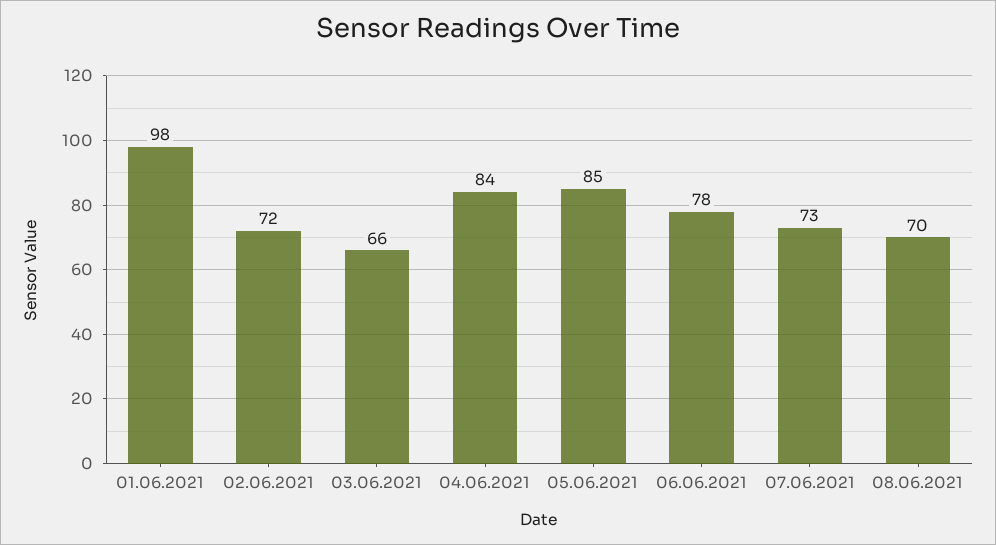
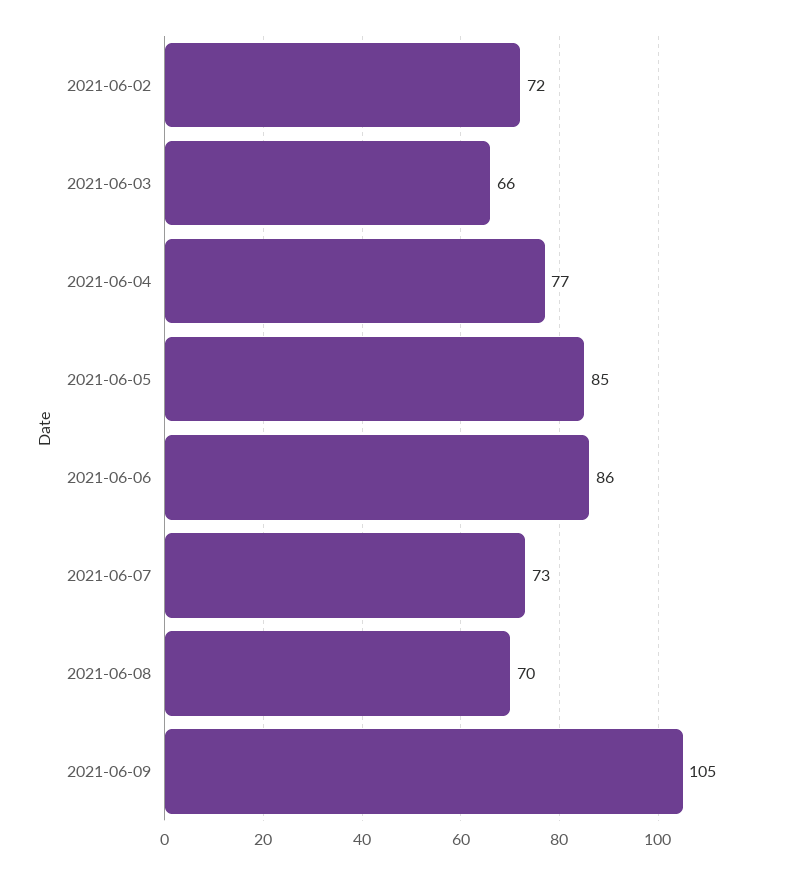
01.06.2021: 98 -> none
04.06.2021: 84 -> 77
06.06.2021: 78 -> 86
2021-06-09: none -> 105

